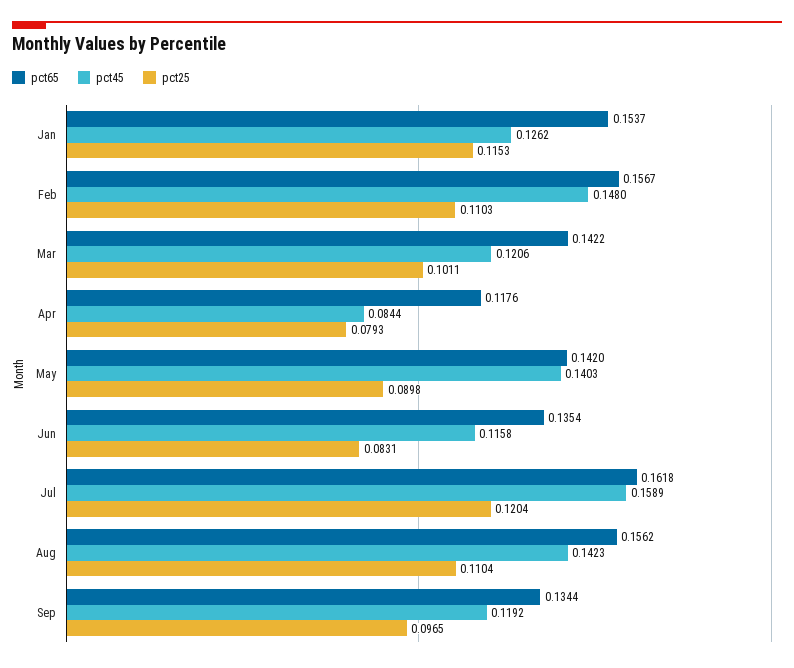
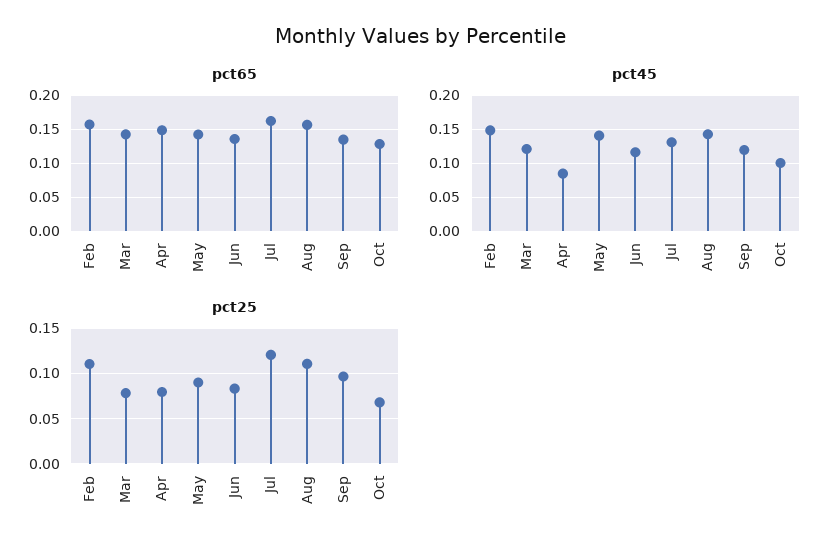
pct65, Jan: 0.1537 -> none
pct45, Jan: 0.1262 -> none
pct25, Jan: 0.1153 -> none
pct25, Mar: 0.1011 -> 0.08
pct65, Apr: 0.1176 -> 0.15
pct45, Jul: 0.1589 -> 0.13
pct65, Oct: none -> 0.13
pct45, Oct: none -> 0.1
pct25, Oct: none -> 0.07

